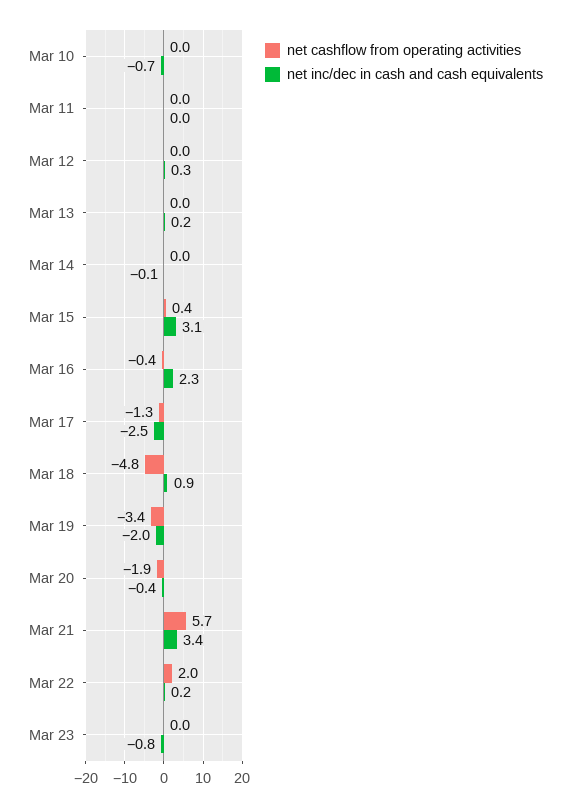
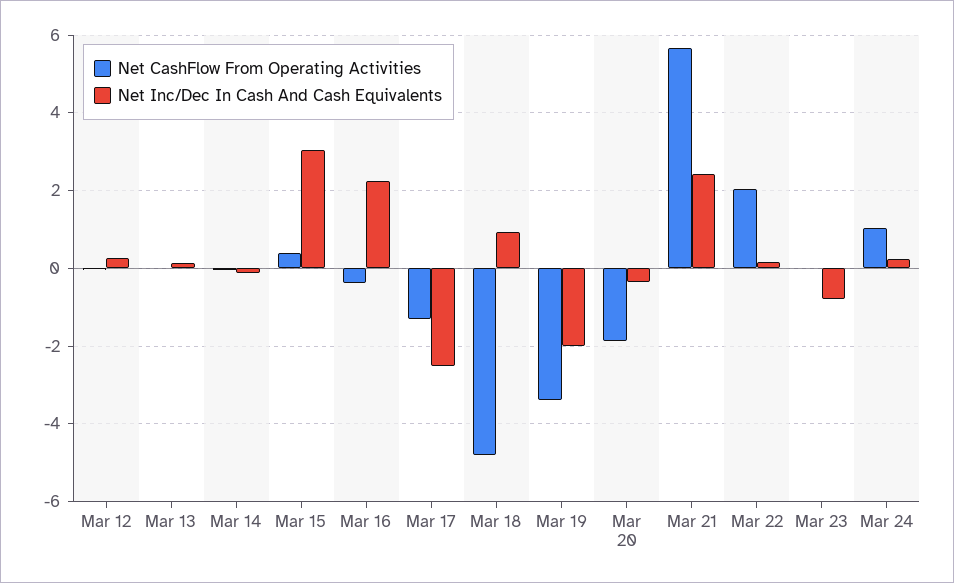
net cashflow from operating activities, Mar 10: 0 -> none
net inc/dec in cash and cash equivalents, Mar 10: -0.7 -> none
net cashflow from operating activities, Mar 11: 0 -> none
net inc/dec in cash and cash equivalents, Mar 11: 0 -> none
net inc/dec in cash and cash equivalents, Mar 21: 3.4 -> 2.4
net cashflow from operating activities, Mar 24: none -> 1
net inc/dec in cash and cash equivalents, Mar 24: none -> 0.2

